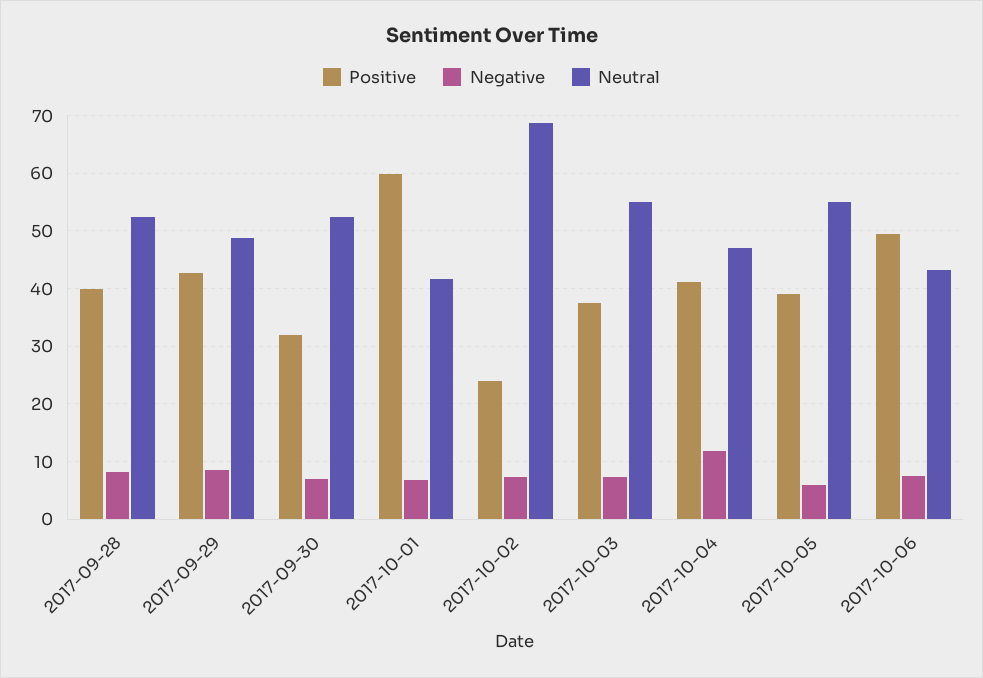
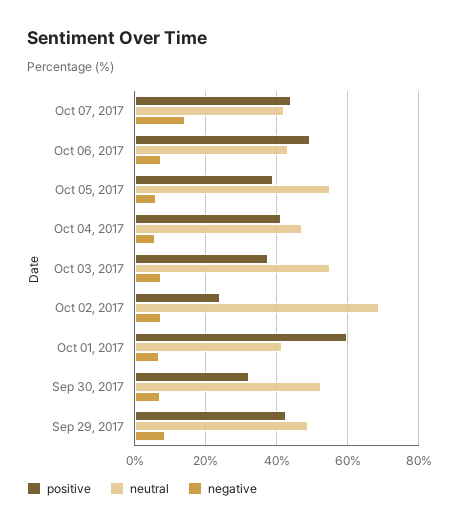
Positive, 2017-09-28: 40 -> none
Negative, 2017-09-28: 8 -> none
Neutral, 2017-09-28: 52 -> none
Negative, 2017-10-04: 12 -> 6
Positive, Oct 07, 2017: none -> 44
Neutral, Oct 07, 2017: none -> 42
Negative, Oct 07, 2017: none -> 14

